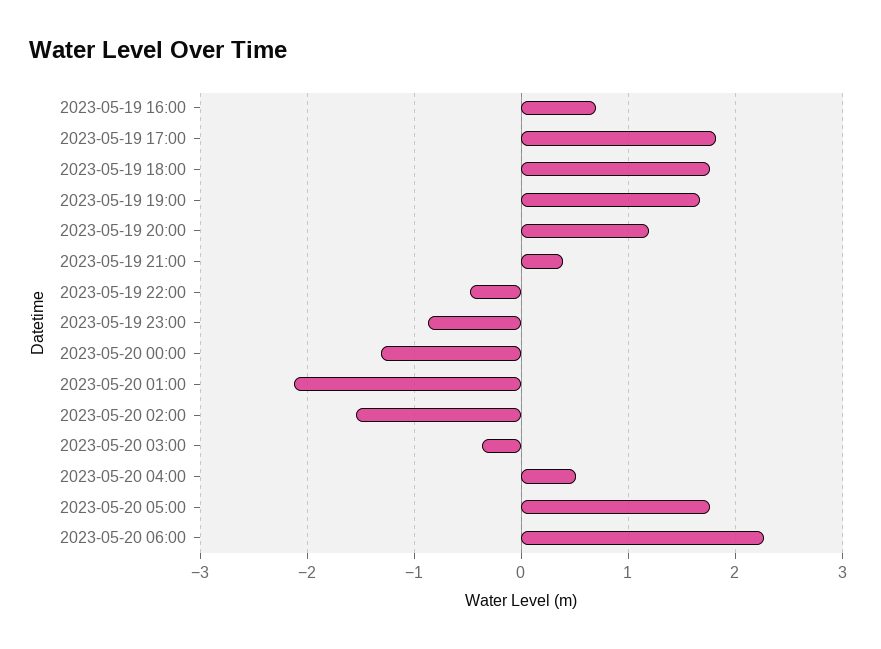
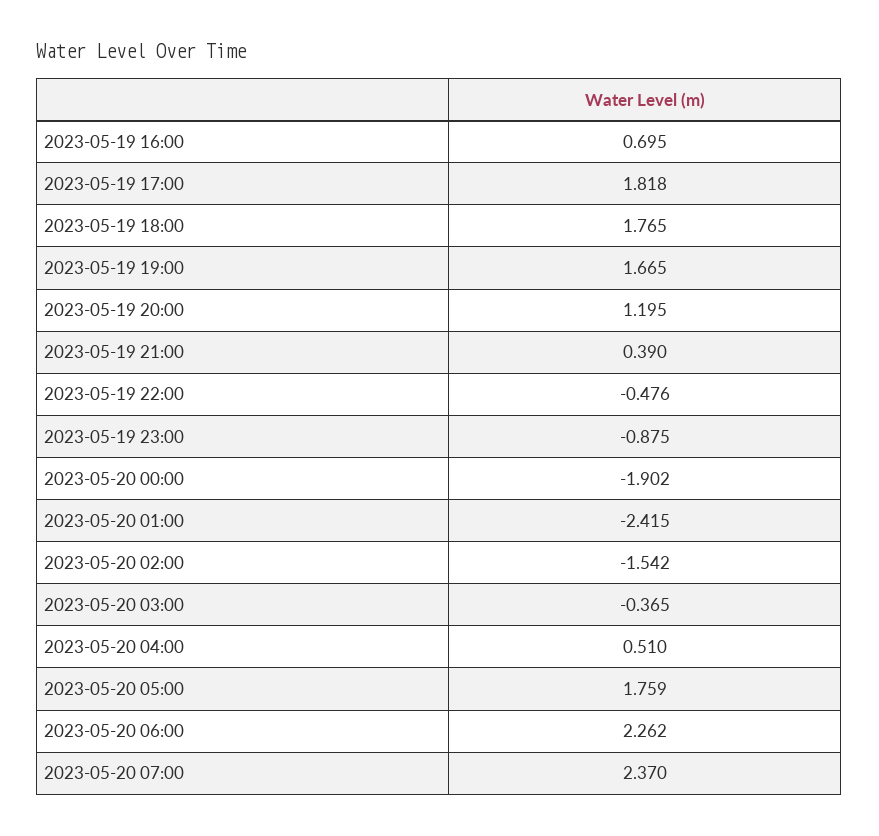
2023-05-20 00:00: -1.3 -> -1.902
2023-05-20 01:00: -2.1 -> -2.415
2023-05-20 07:00: none -> 2.37

